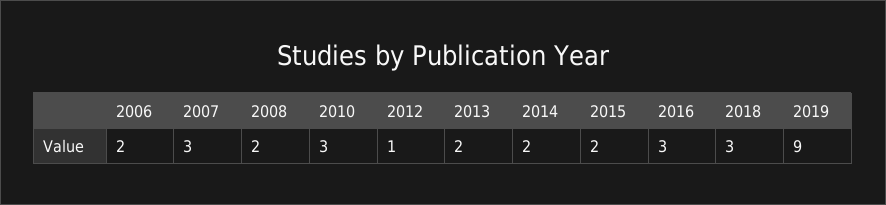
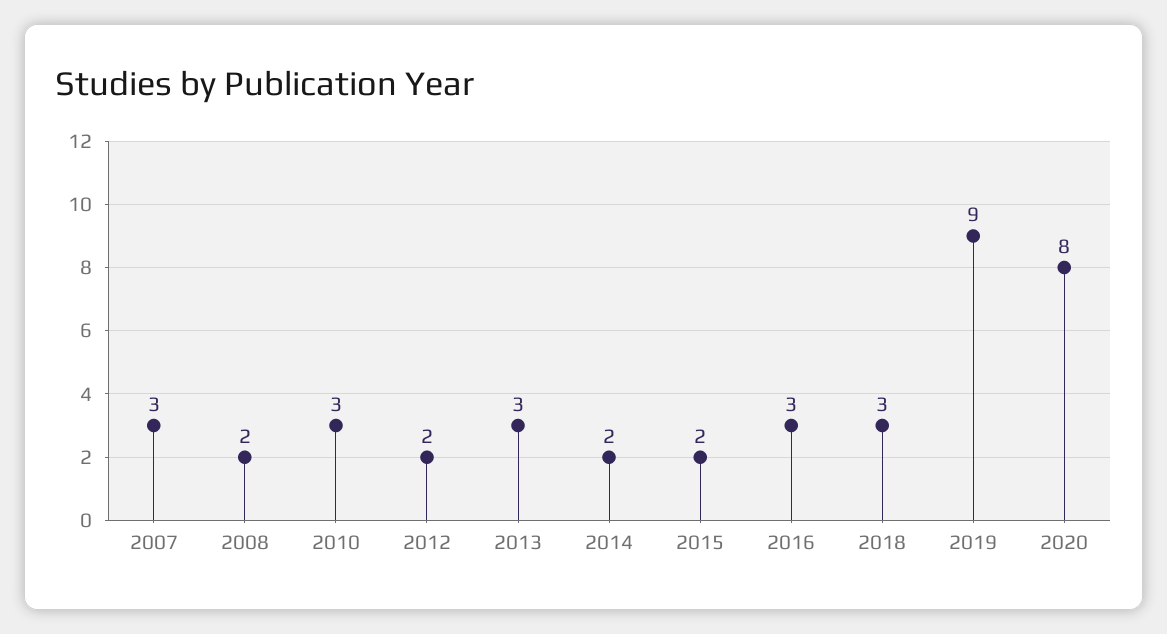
2006: 2 -> none
2012: 1 -> 2
2013: 2 -> 3
2020: none -> 8

